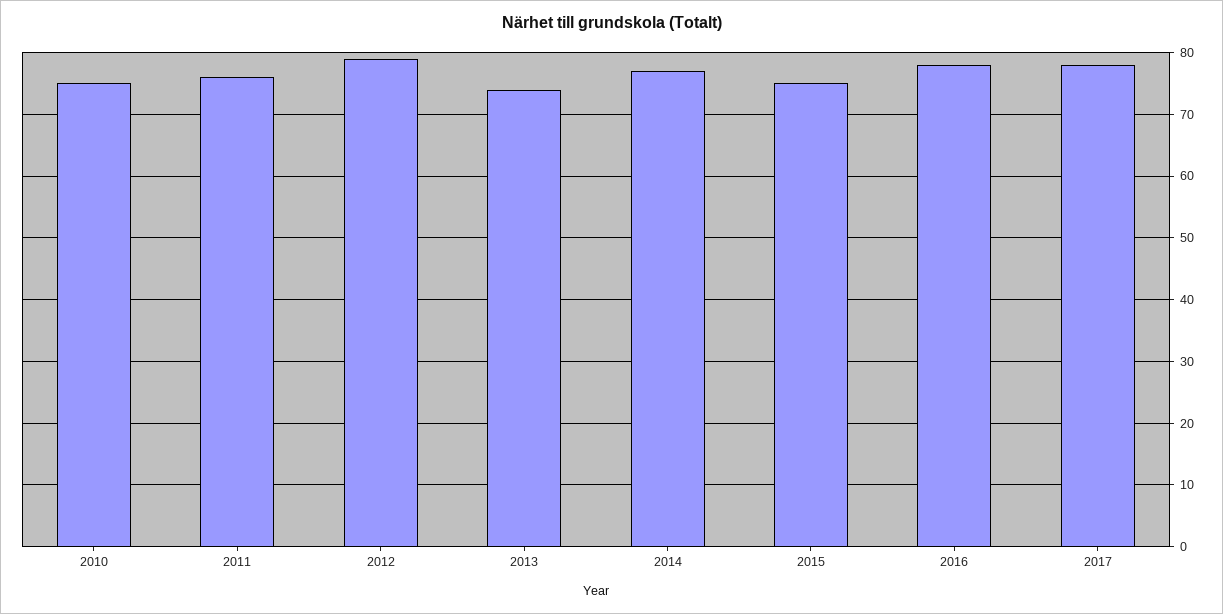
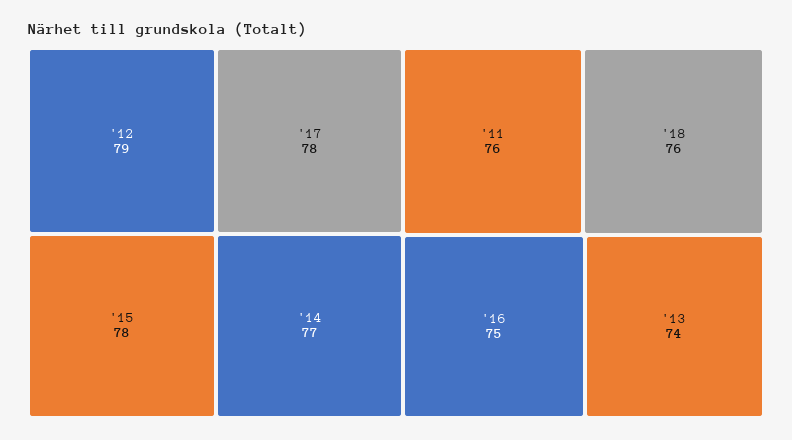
2010: 75 -> none
2015: 75 -> 78
2016: 78 -> 75
'18: none -> 76

